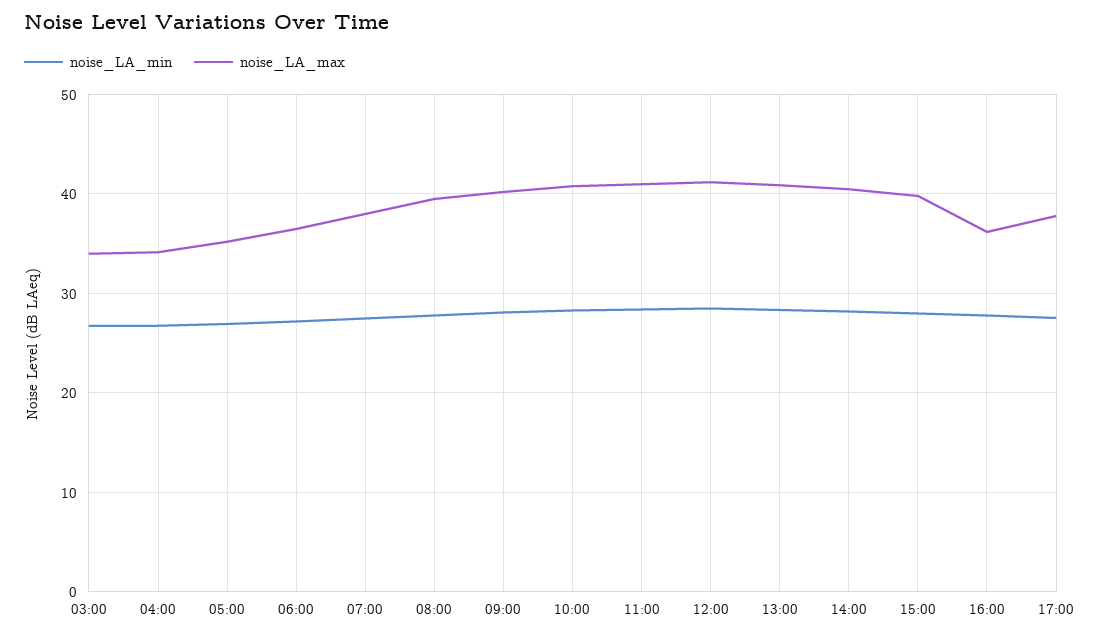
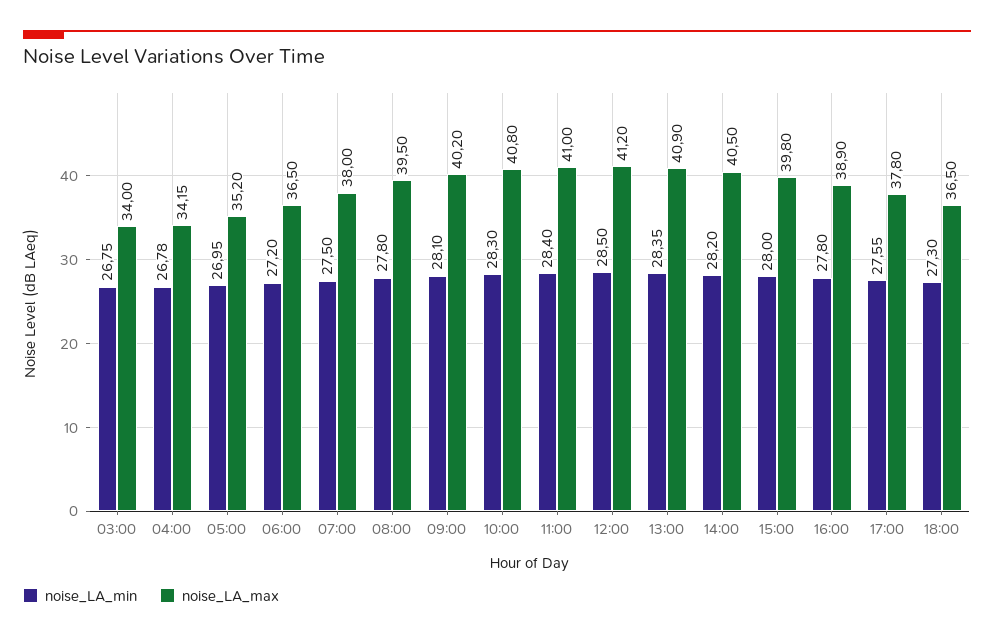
noise_LA_max, 16:00: 36 -> 38.9
noise_LA_min, 18:00: none -> 27.3
noise_LA_max, 18:00: none -> 36.5

